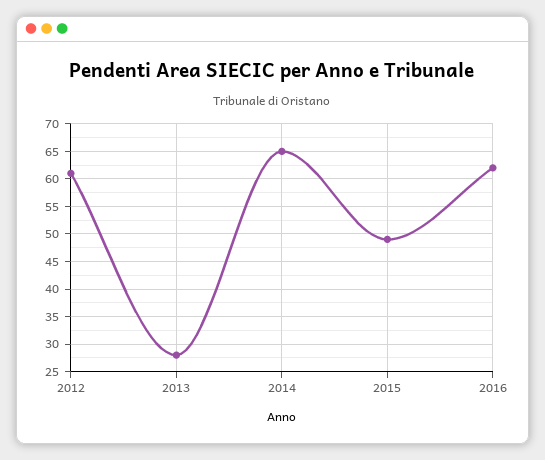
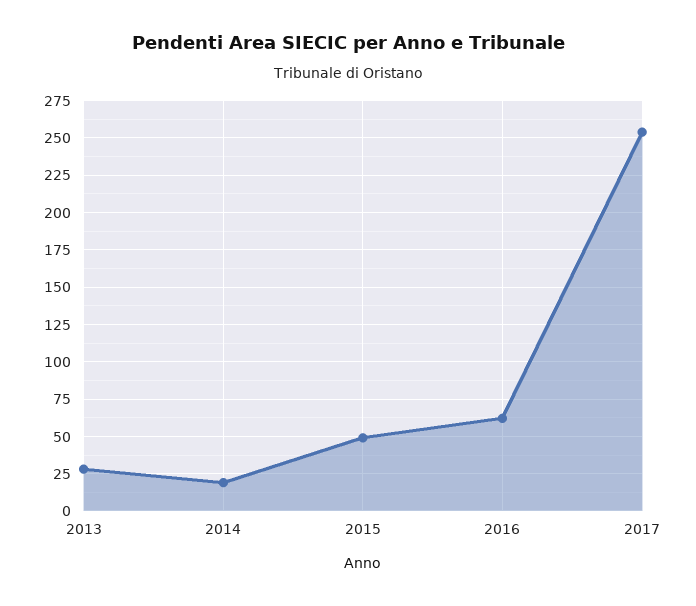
2012: 60 -> none
2014: 65 -> 20
2017: none -> 255

